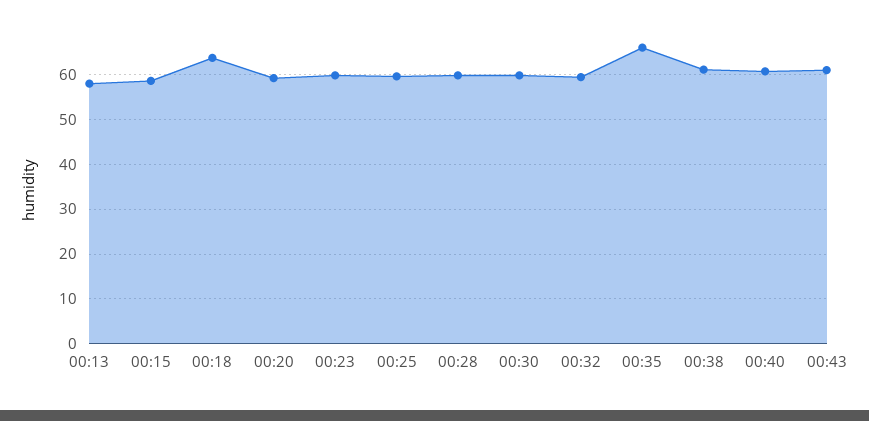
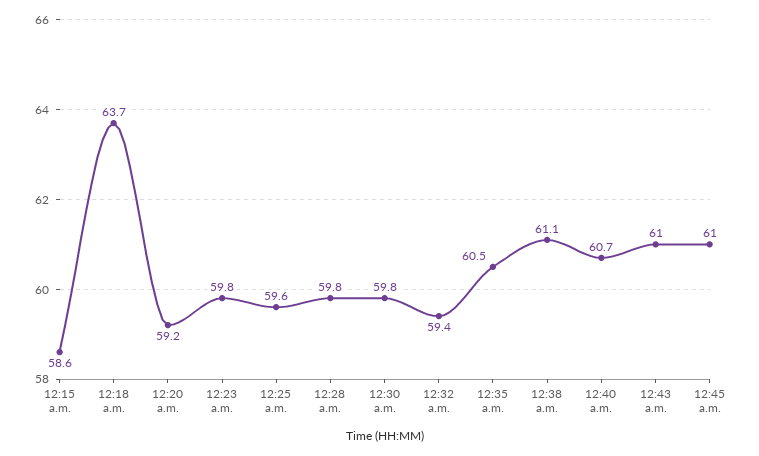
00:13: 58 -> none
00:35: 66 -> 60.5
12:45 a.m.: none -> 61

